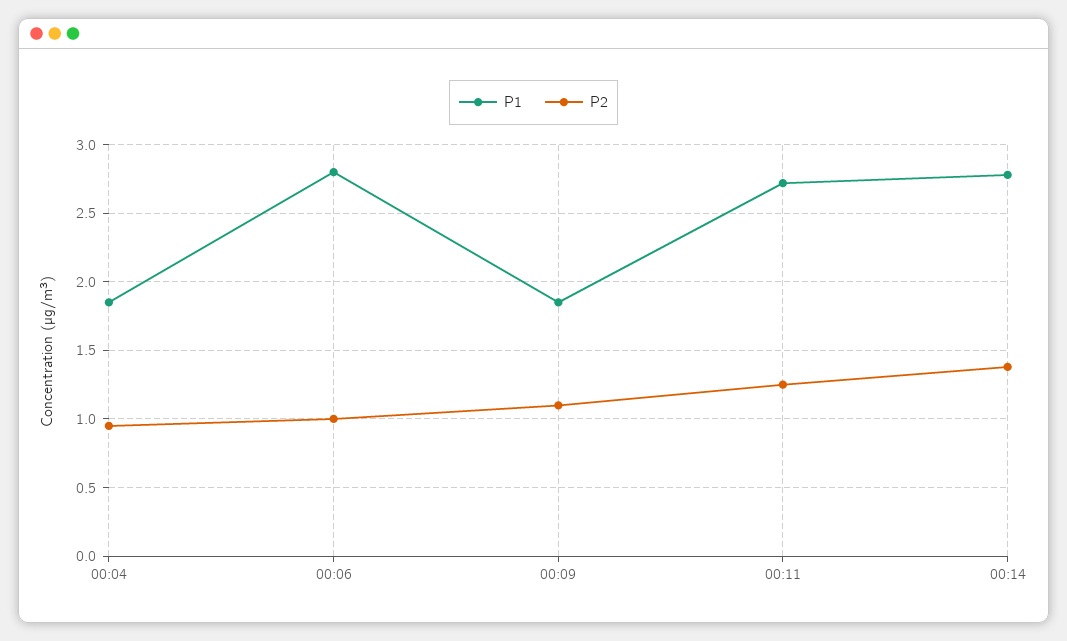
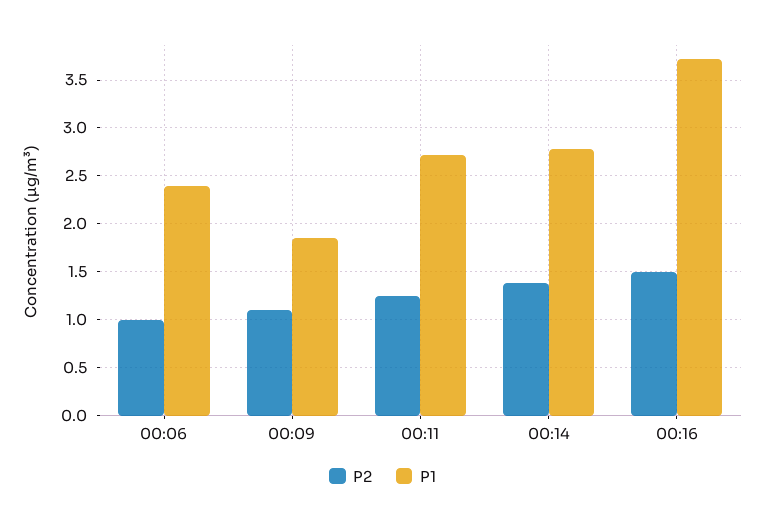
P1, 00:04: 1.85 -> none
P2, 00:04: 0.95 -> none
P1, 00:06: 2.8 -> 2.4
P2, 00:16: none -> 1.5
P1, 00:16: none -> 3.7

